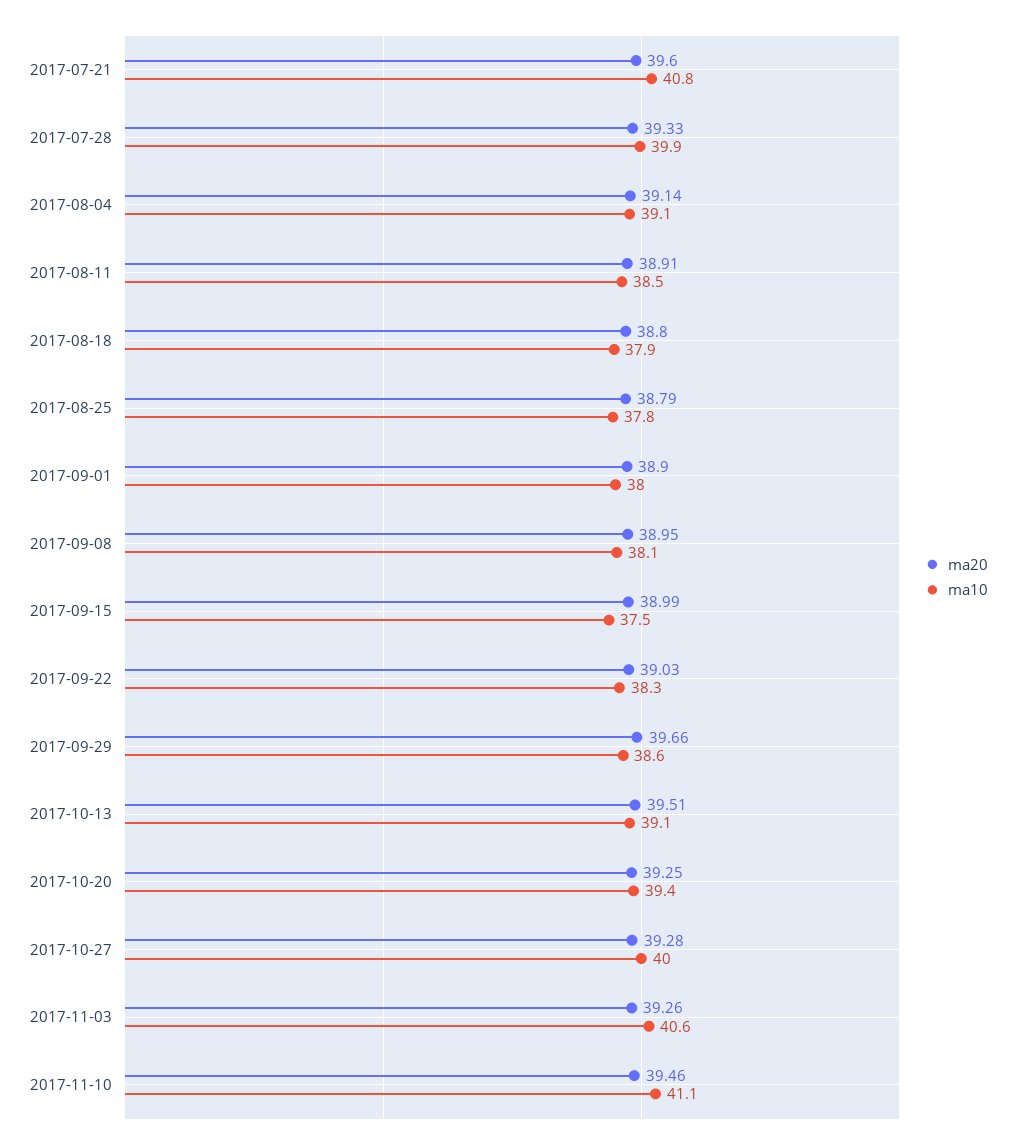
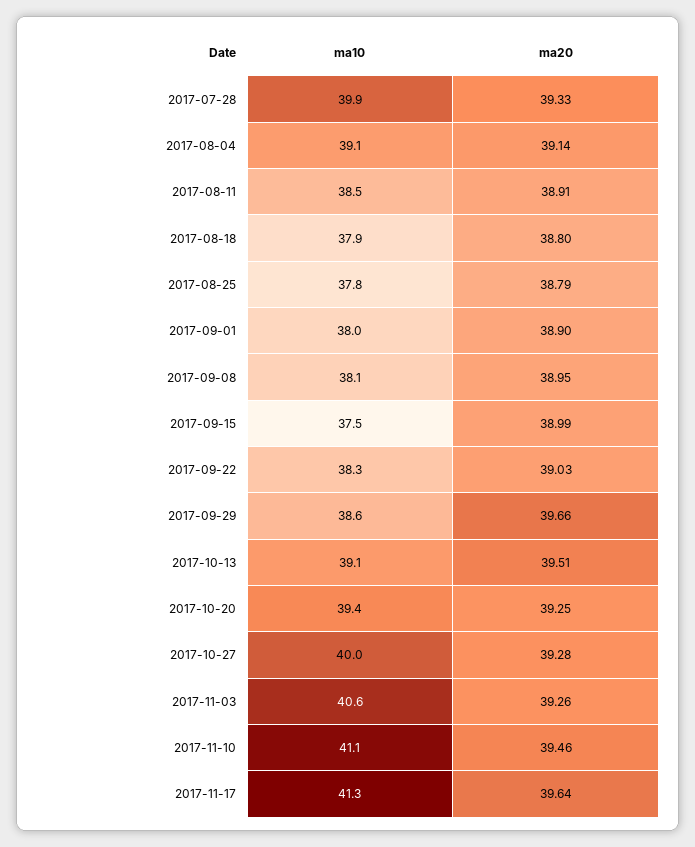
ma20, 2017-07-21: 39.6 -> none
ma10, 2017-07-21: 40.8 -> none
ma10, 2017-11-17: none -> 41.3
ma20, 2017-11-17: none -> 39.64

